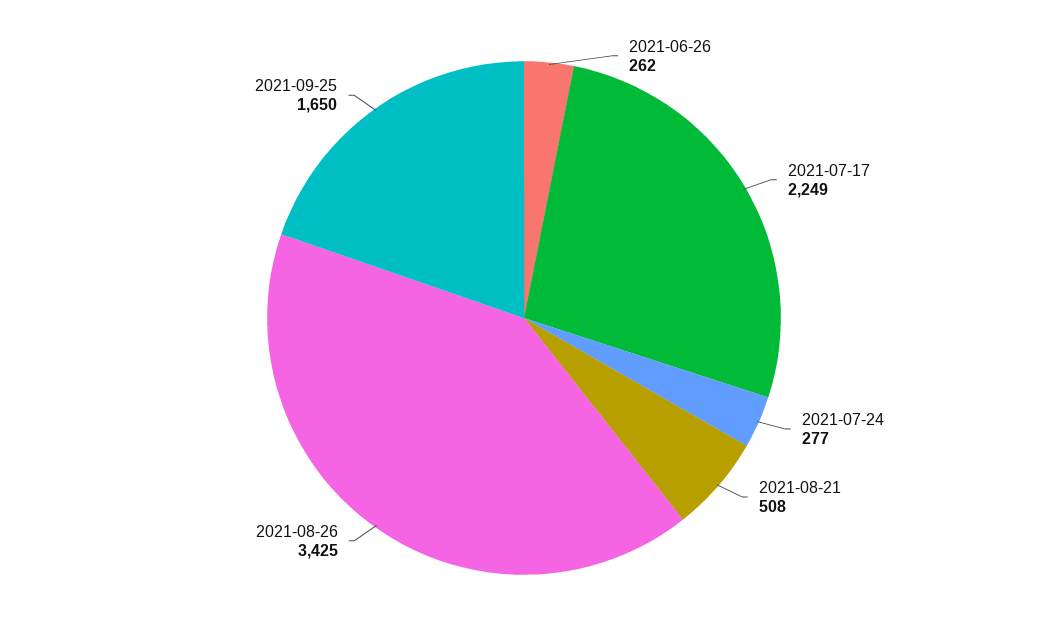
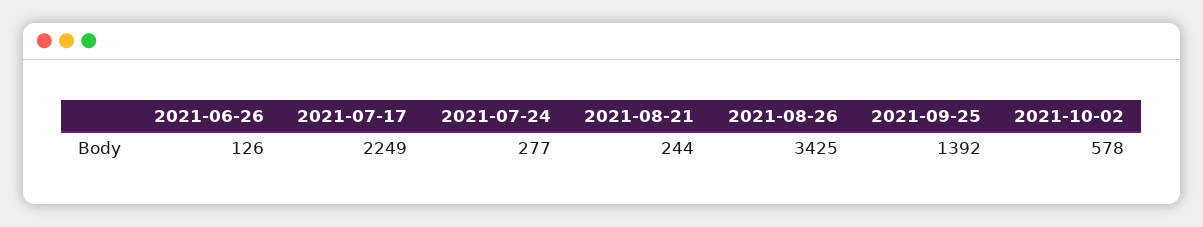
2021-06-26: 262 -> 126
2021-08-21: 508 -> 244
2021-09-25: 1650 -> 1392
2021-10-02: none -> 578

